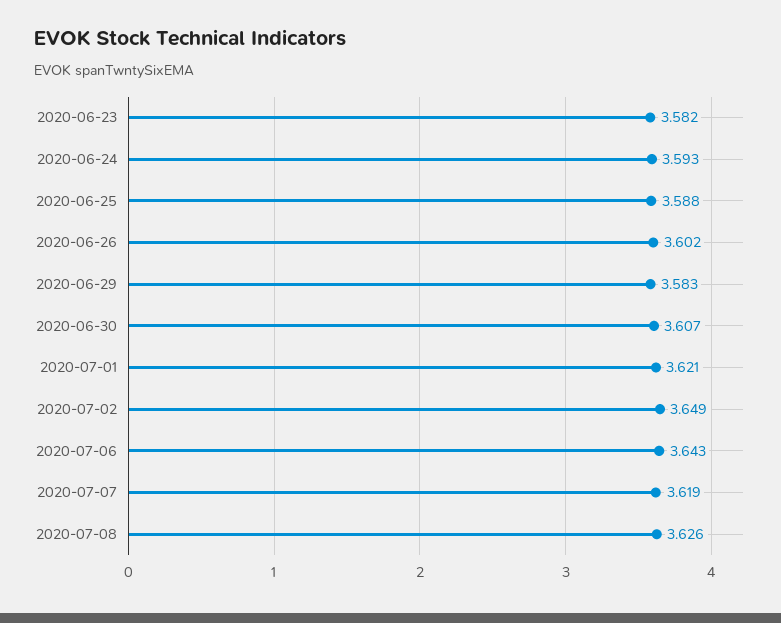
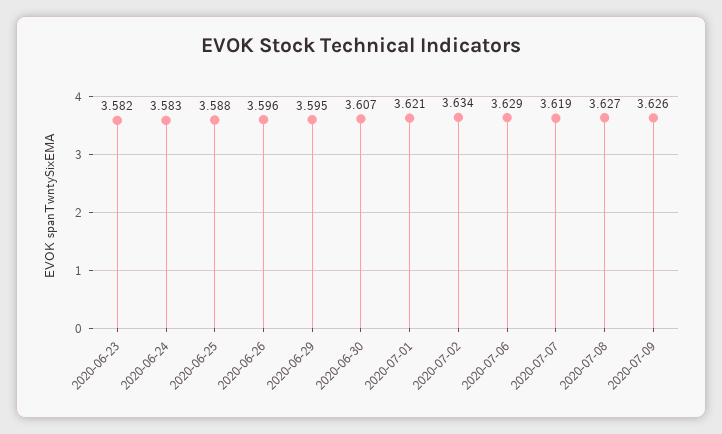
2020-06-24: 3.593 -> 3.583
2020-06-26: 3.602 -> 3.596
2020-06-29: 3.583 -> 3.595
2020-07-02: 3.649 -> 3.634
2020-07-06: 3.643 -> 3.629
2020-07-08: 3.626 -> 3.627
2020-07-09: none -> 3.626

